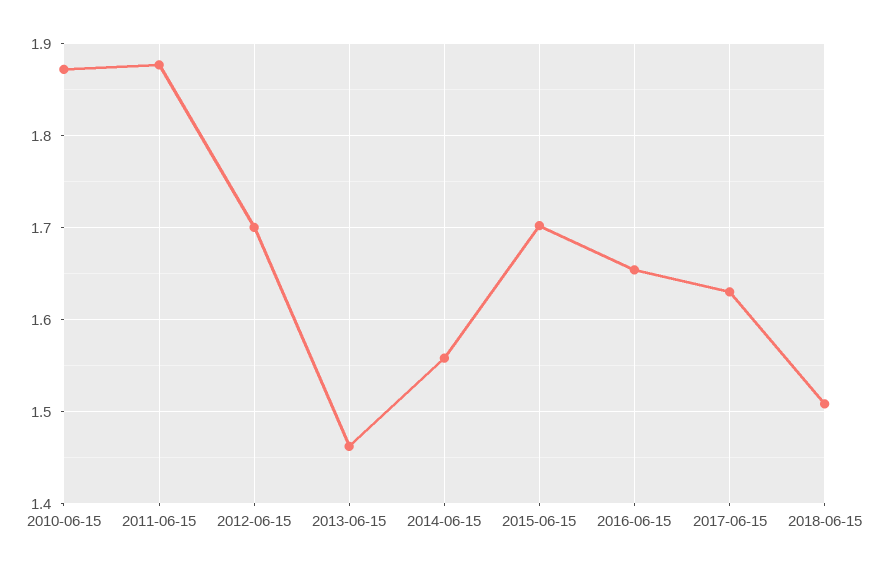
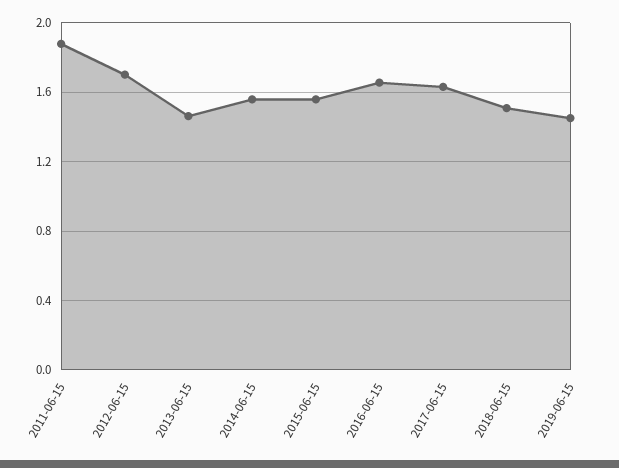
2010-06-15: 1.87 -> none
2015-06-15: 1.7 -> 1.55
2019-06-15: none -> 1.45

